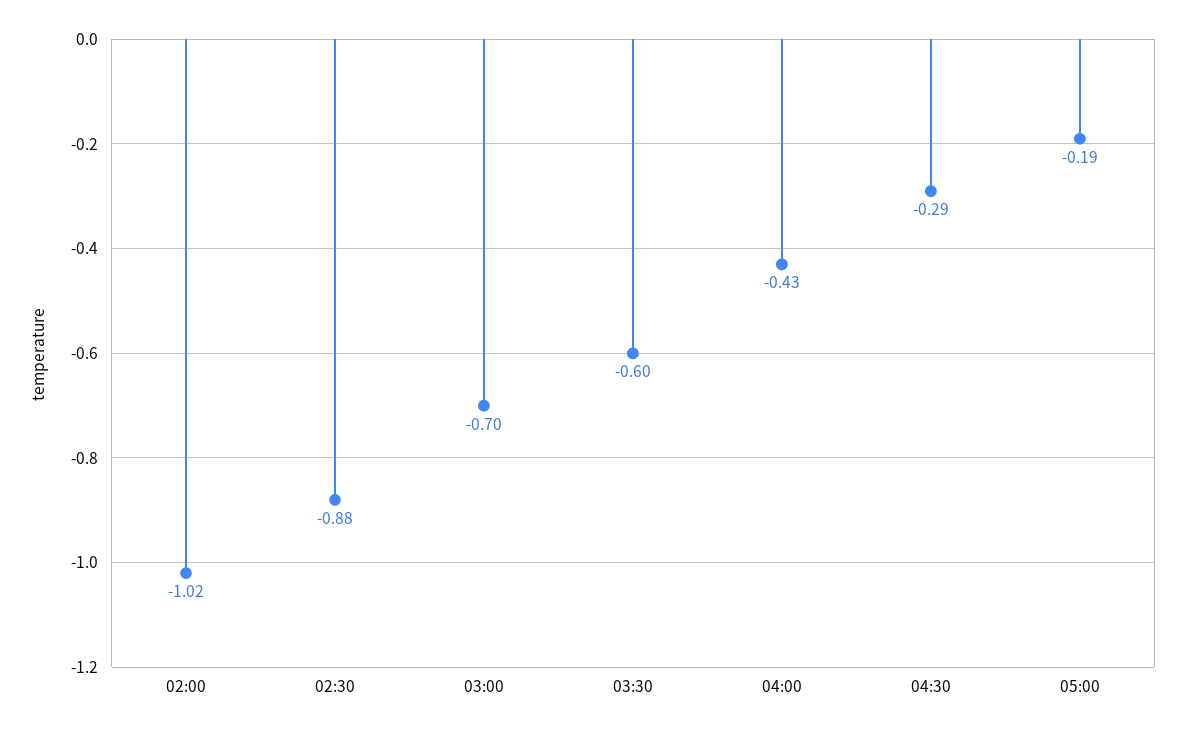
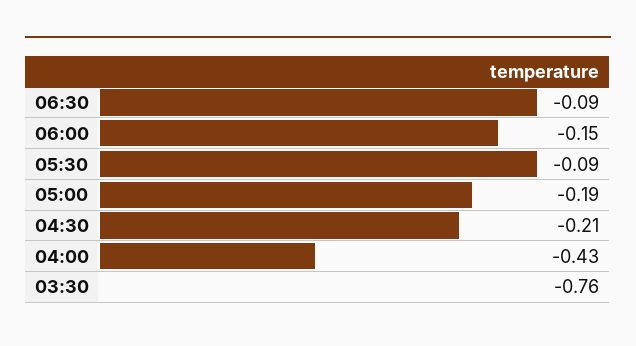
02:00: -1.02 -> none
02:30: -0.88 -> none
03:00: -0.7 -> none
03:30: -0.6 -> -0.76
04:30: -0.29 -> -0.21
06:30: none -> -0.09
06:00: none -> -0.15
05:30: none -> -0.09

